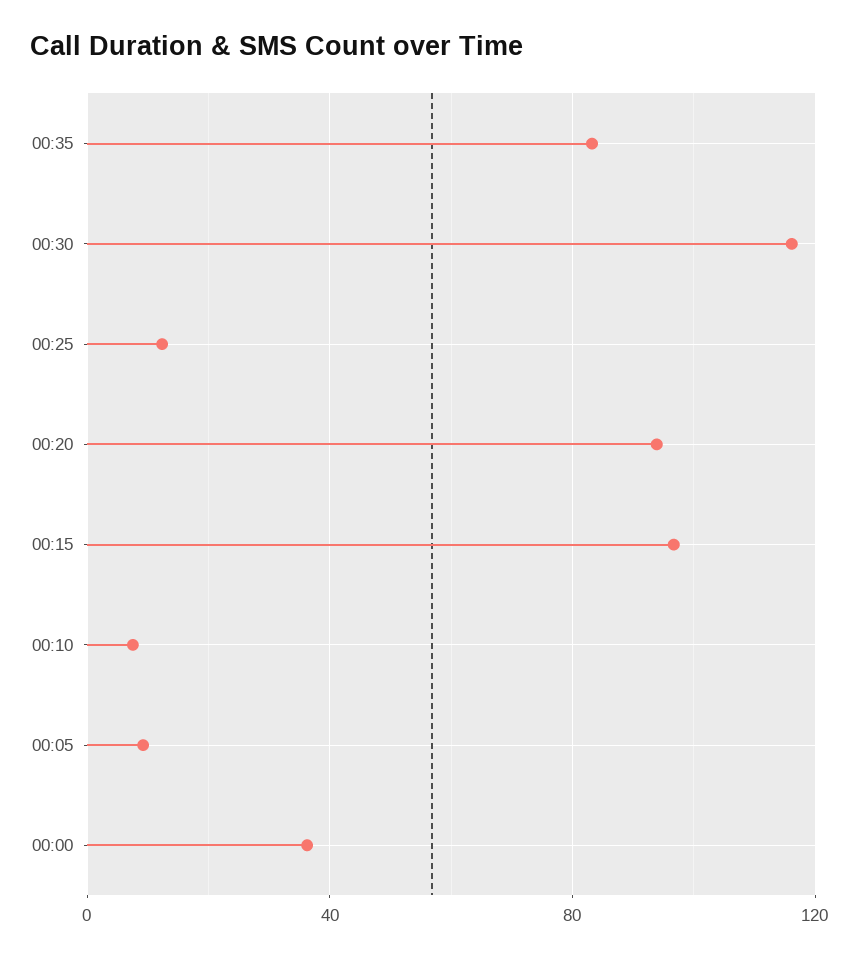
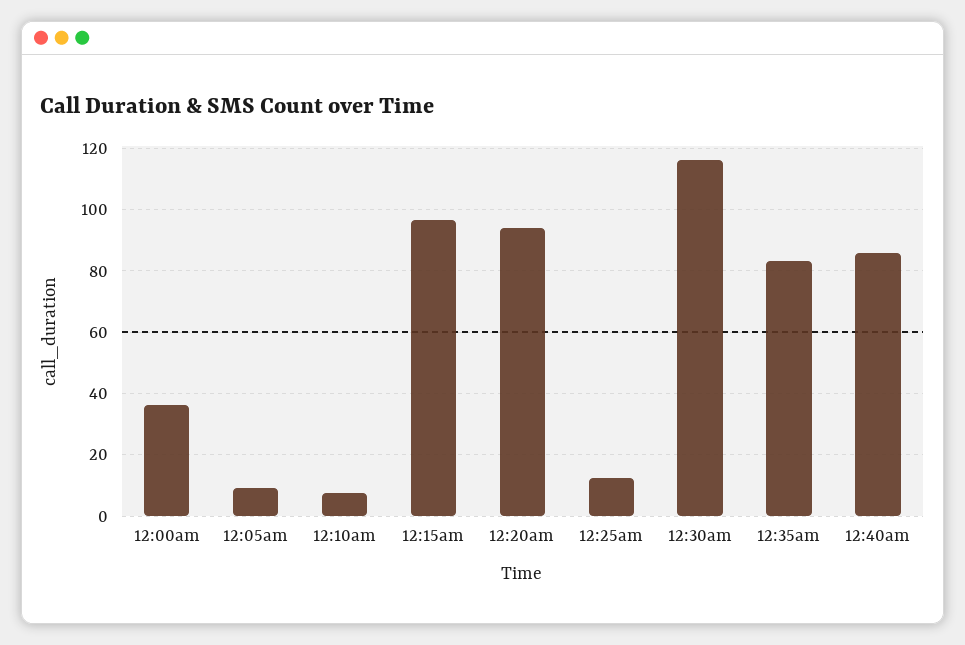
12:40am: none -> 86

